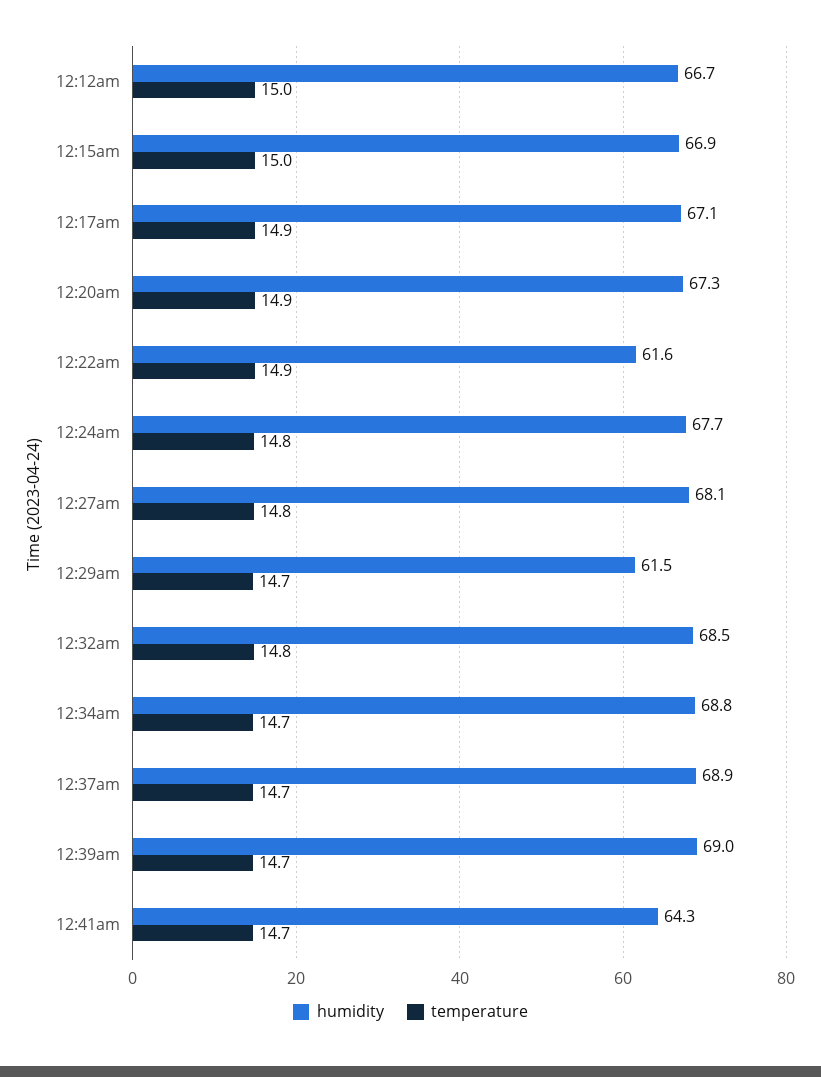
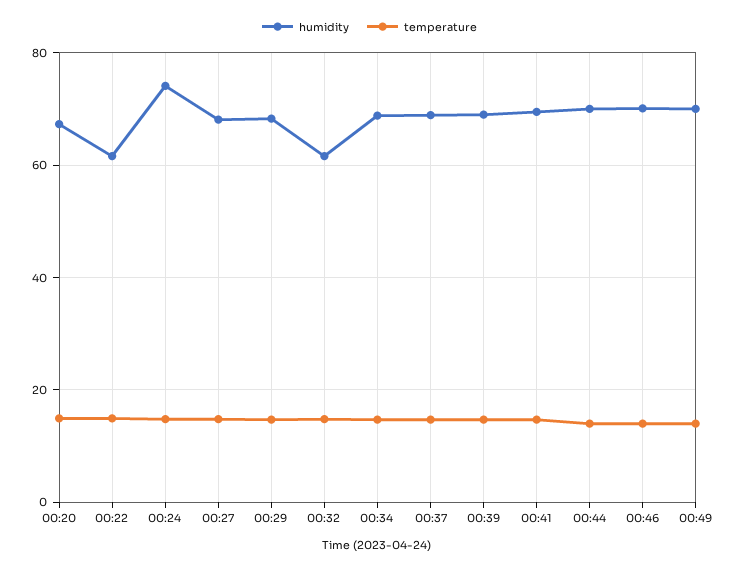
humidity, 12:12am: 66.7 -> none
temperature, 12:12am: 15 -> none
humidity, 12:15am: 66.9 -> none
temperature, 12:15am: 15 -> none
humidity, 12:17am: 67.1 -> none
temperature, 12:17am: 14.9 -> none
humidity, 12:24am: 67.7 -> 74
humidity, 12:29am: 61.5 -> 68
humidity, 12:32am: 68.5 -> 62
humidity, 12:41am: 64.3 -> 70
humidity, 00:44: none -> 70
temperature, 00:44: none -> 14
humidity, 00:46: none -> 70
temperature, 00:46: none -> 14
humidity, 00:49: none -> 70
temperature, 00:49: none -> 14

